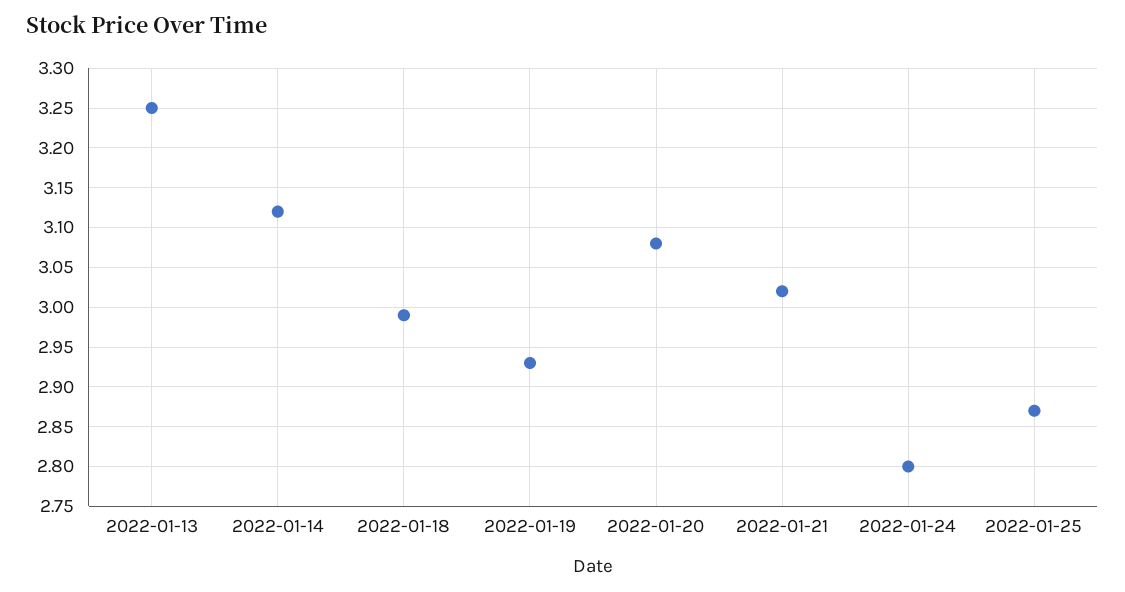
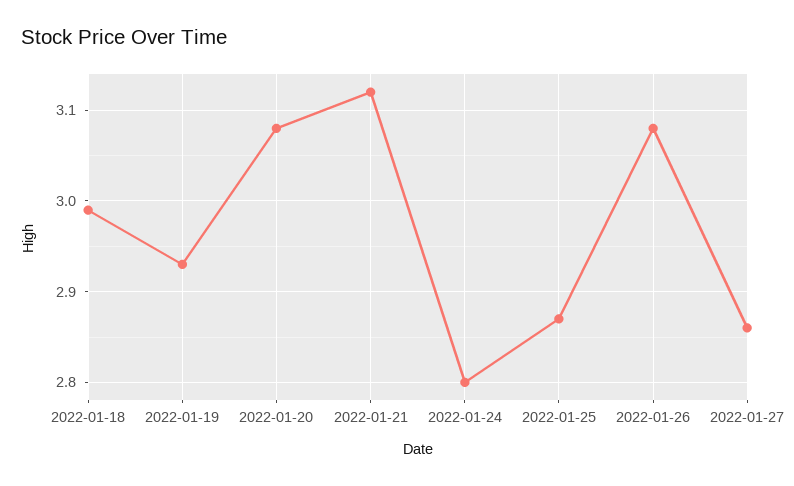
2022-01-13: 3.25 -> none
2022-01-14: 3.12 -> none
2022-01-21: 3.02 -> 3.12
2022-01-26: none -> 3.08
2022-01-27: none -> 2.86

